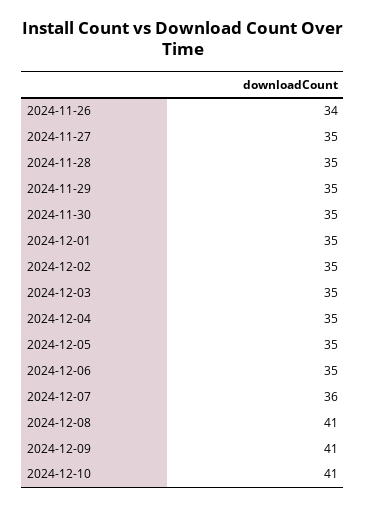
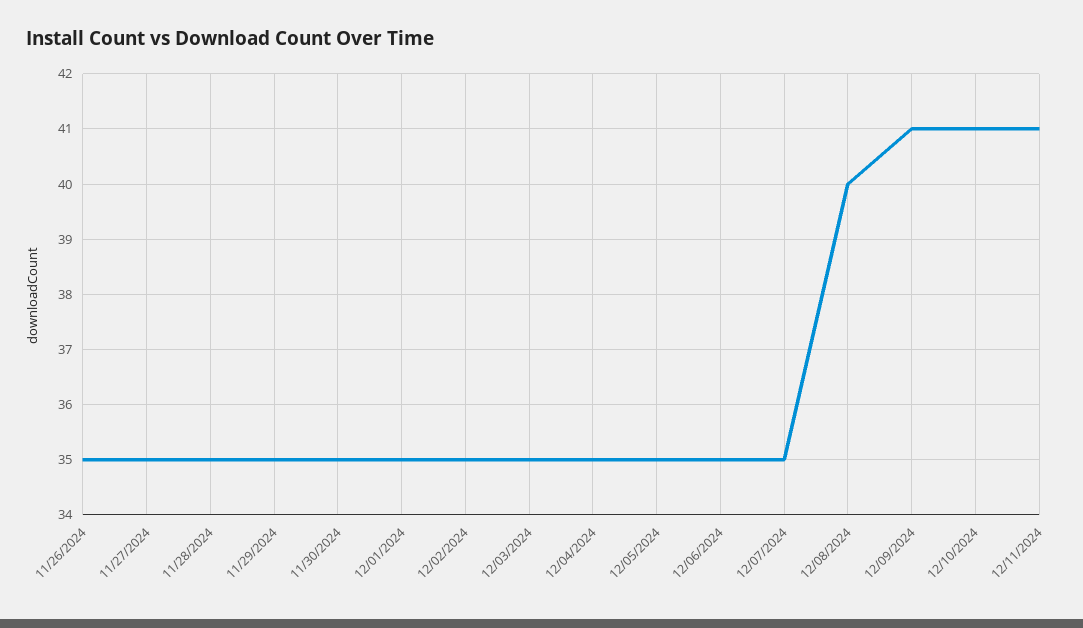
2024-11-26: 34 -> 35
2024-12-07: 36 -> 35
2024-12-08: 41 -> 40
12/11/2024: none -> 41

